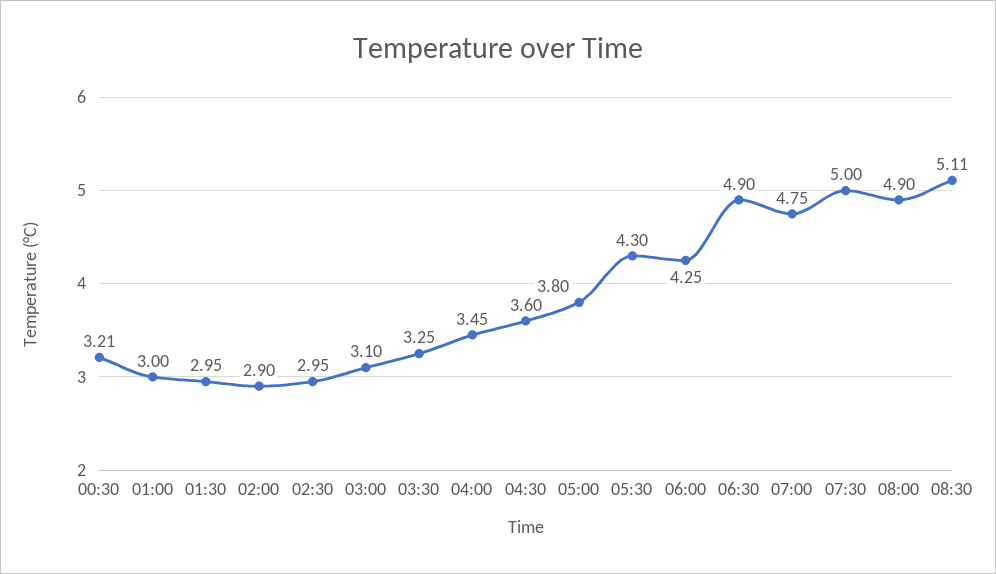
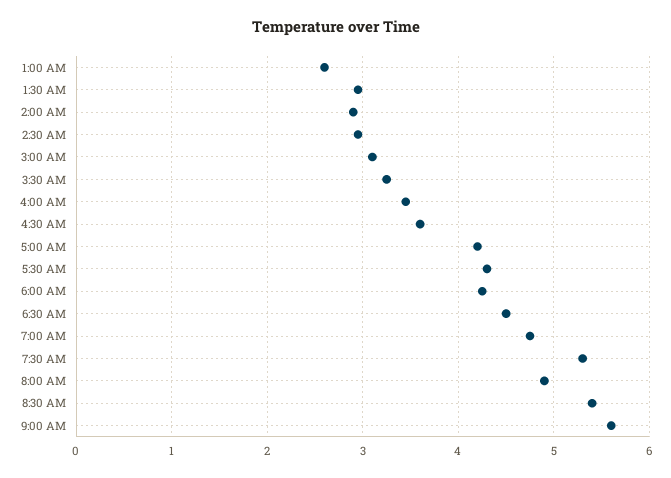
00:30: 3.21 -> none
01:00: 3 -> 2.6
05:00: 3.8 -> 4.2
06:30: 4.9 -> 4.5
07:30: 5 -> 5.3
08:30: 5.11 -> 5.4
9:00 AM: none -> 5.6

